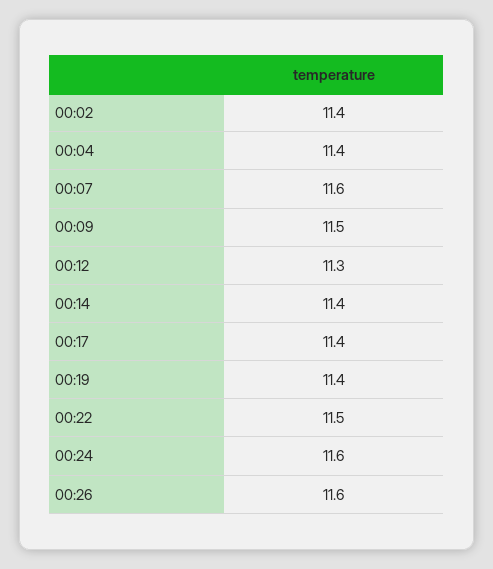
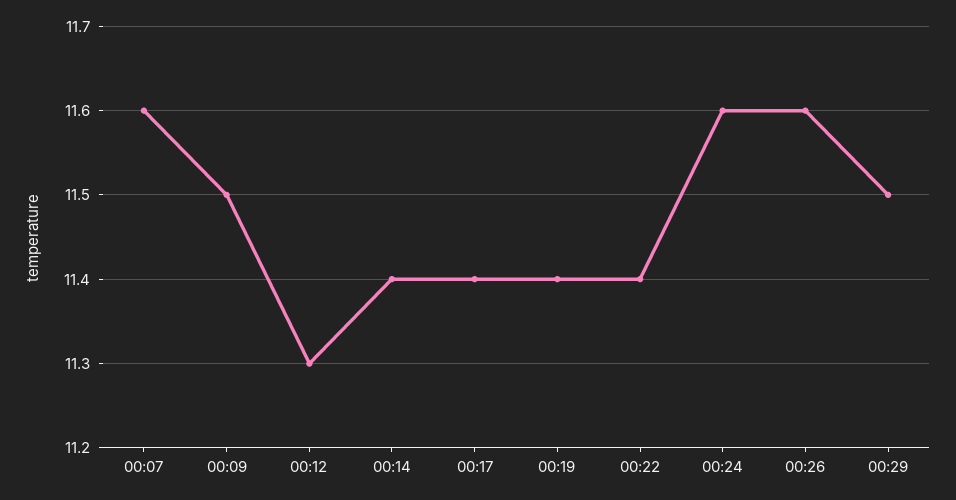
00:02: 11.4 -> none
00:04: 11.4 -> none
00:22: 11.5 -> 11.4
00:29: none -> 11.5

